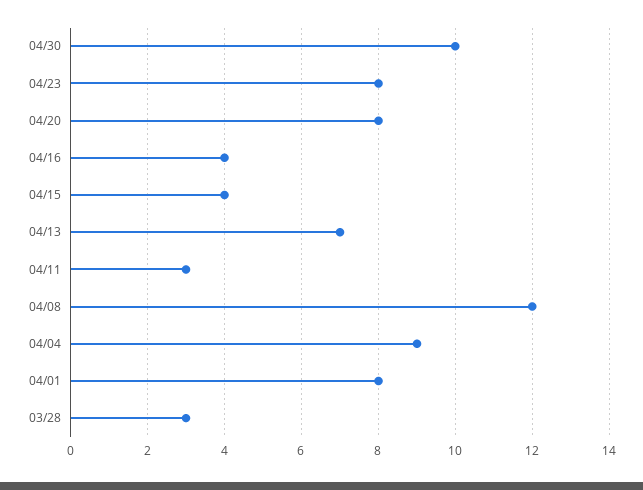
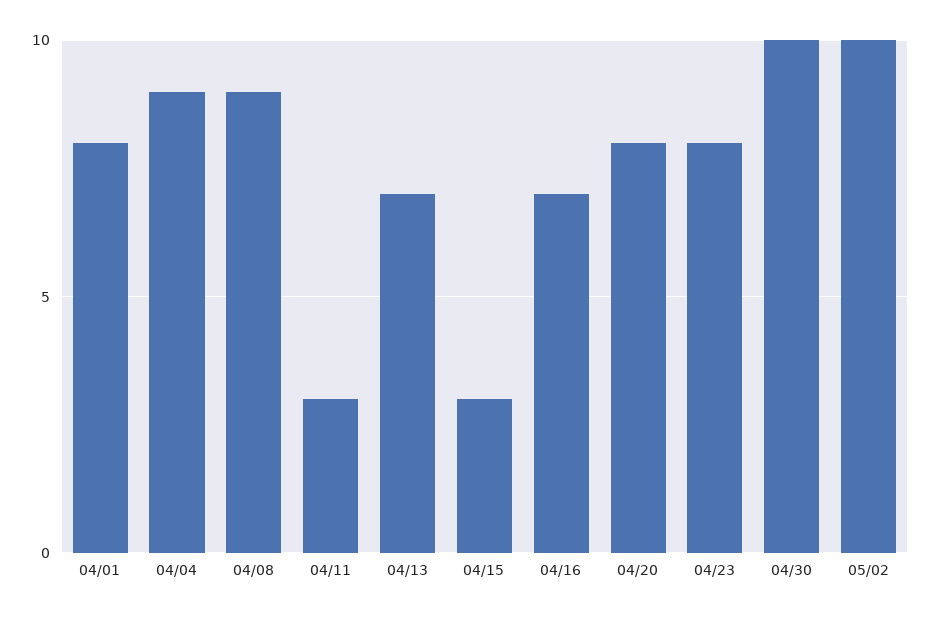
04/16: 4 -> 7
04/15: 4 -> 3
04/08: 12 -> 9
03/28: 3 -> none
05/02: none -> 10

